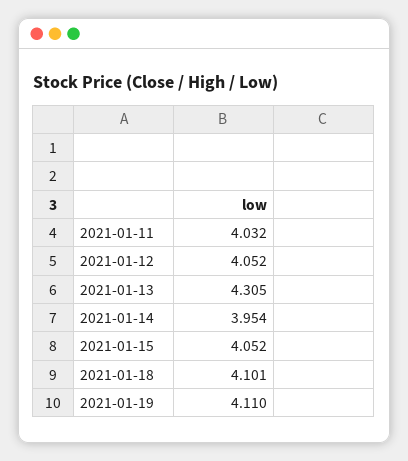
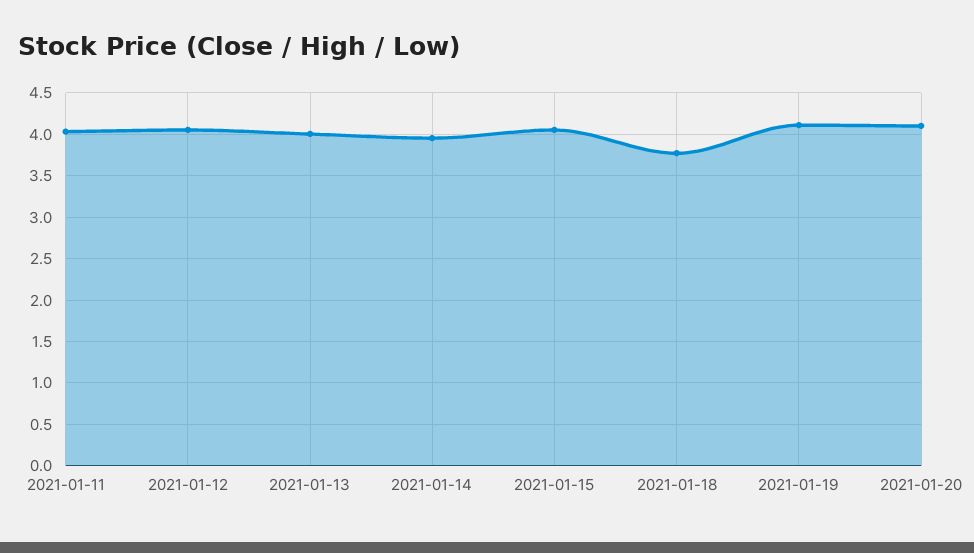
2021-01-13: 4.305 -> 4
2021-01-18: 4.101 -> 3.8
2021-01-20: none -> 4.1

